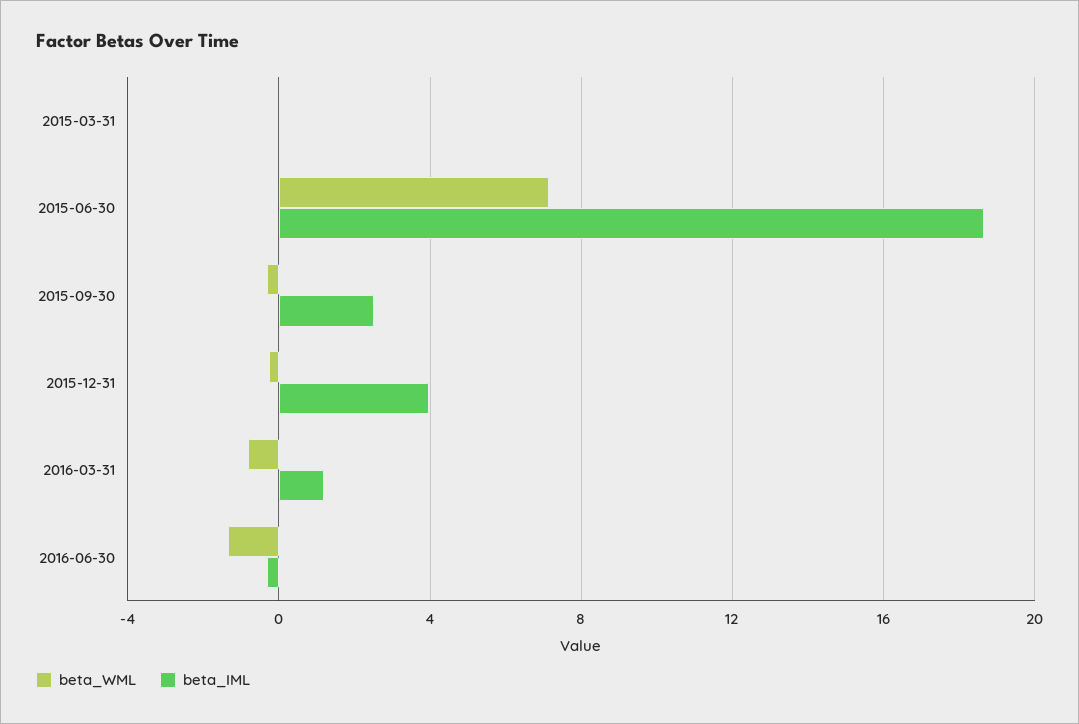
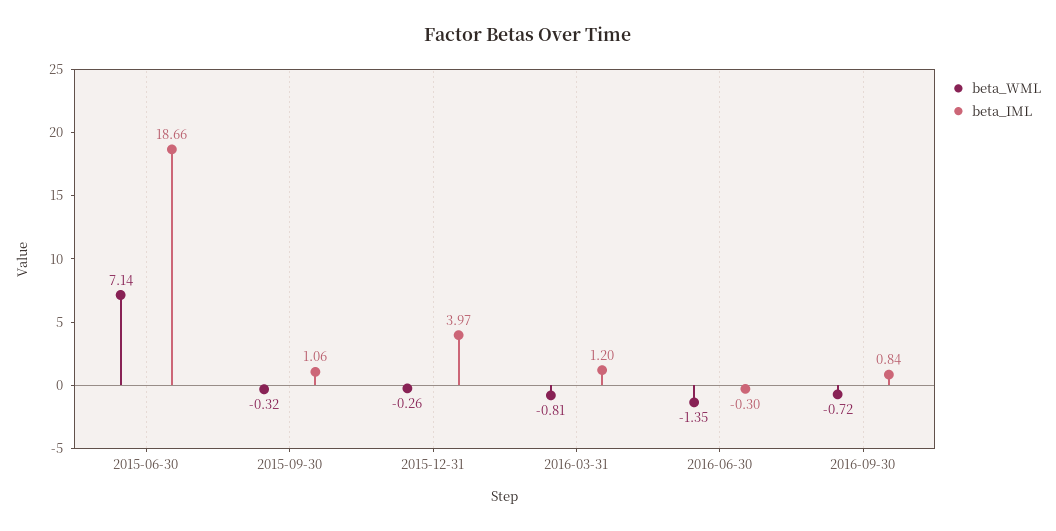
beta_WML, 2015-03-31: 0 -> none
beta_IML, 2015-03-31: 0 -> none
beta_IML, 2015-09-30: 2.5 -> 1.06
beta_WML, 2016-09-30: none -> -0.72
beta_IML, 2016-09-30: none -> 0.84

